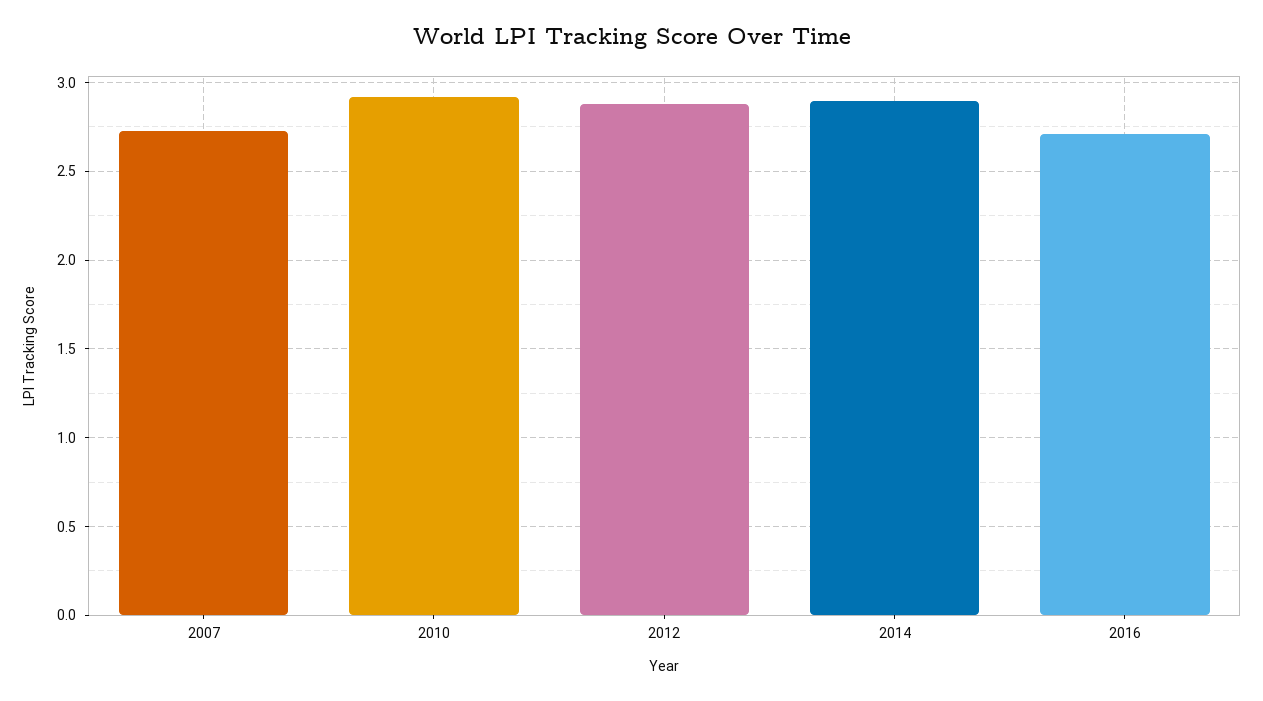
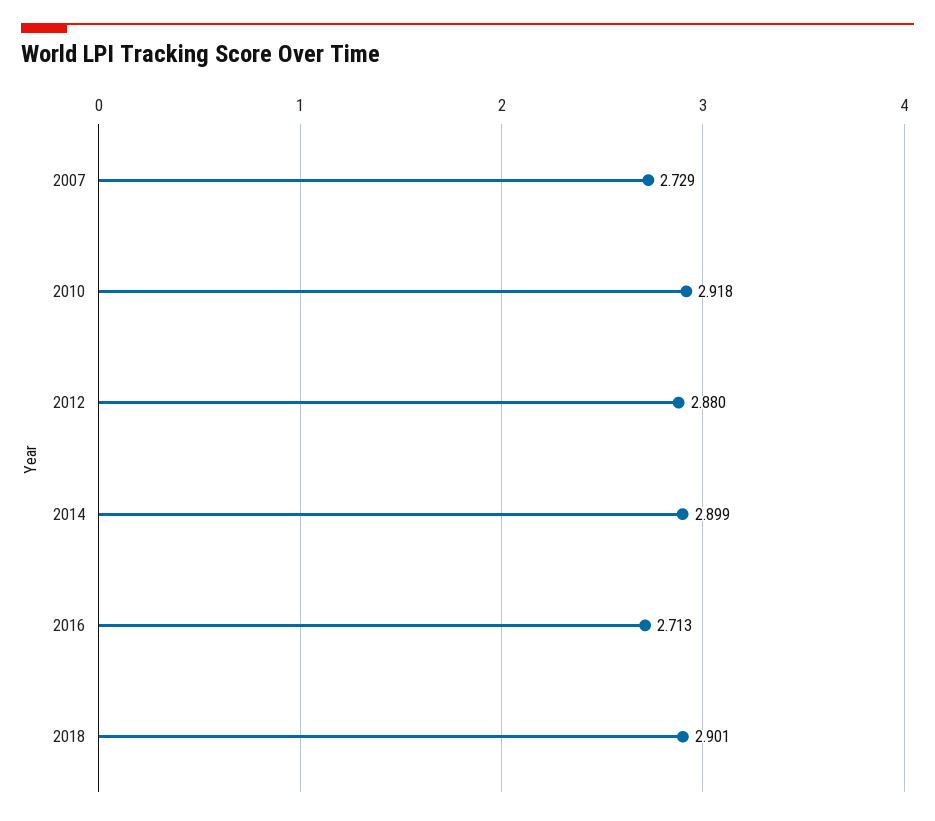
2018: none -> 2.901

